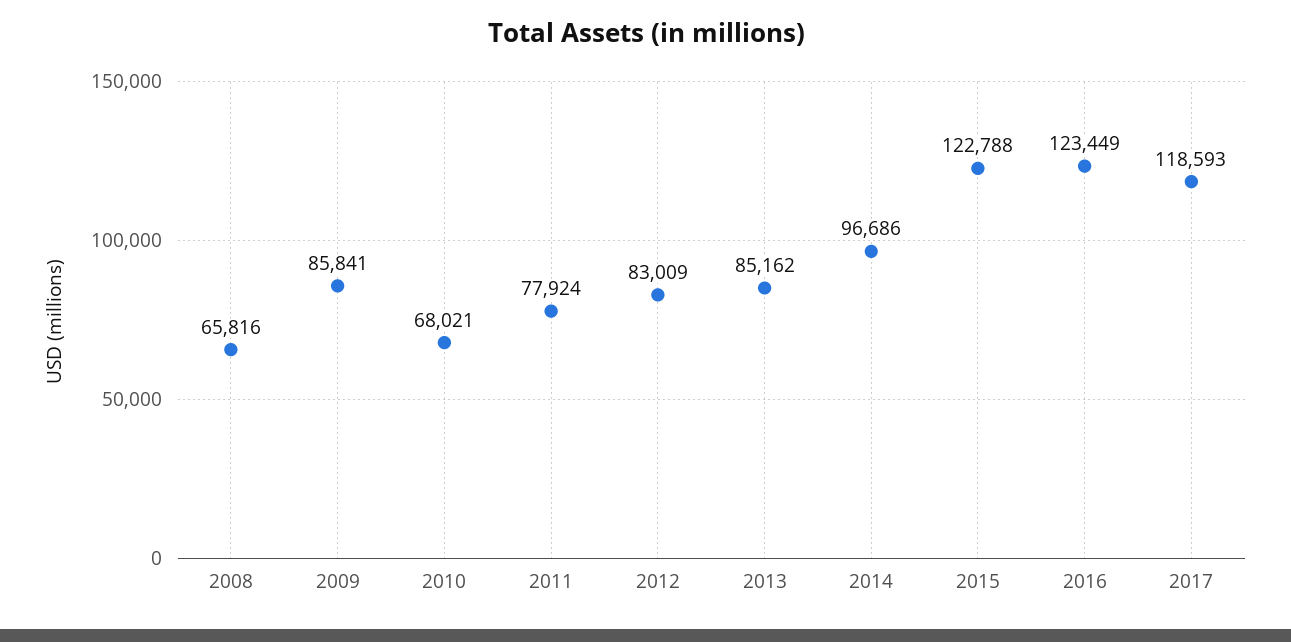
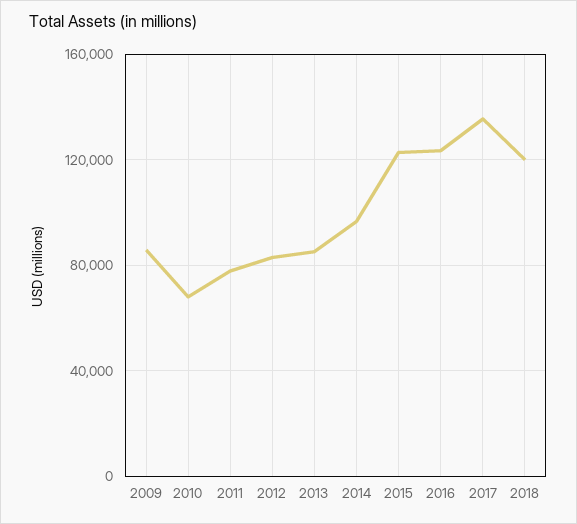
2008: 65816 -> none
2017: 118593 -> 135000
2018: none -> 120000

